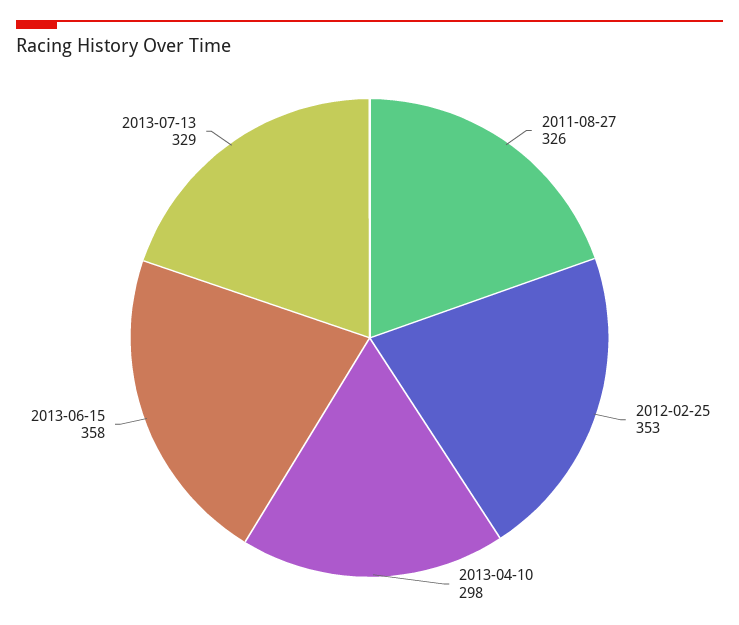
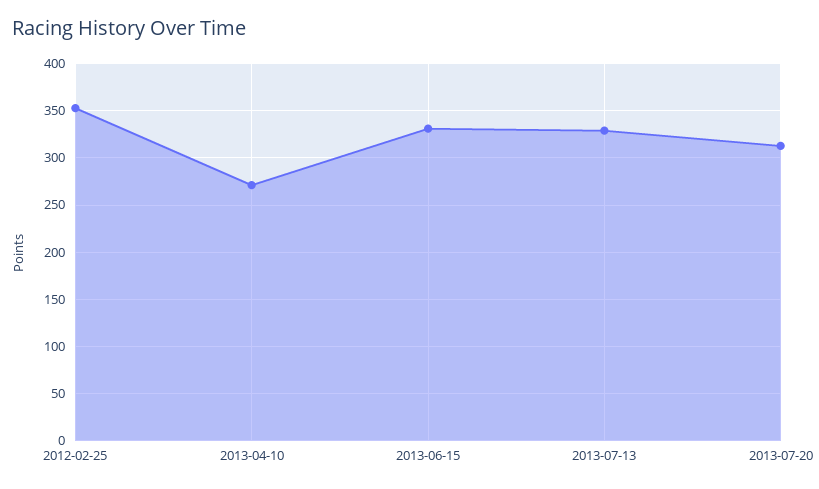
2011-08-27: 326 -> none
2013-04-10: 298 -> 270
2013-06-15: 358 -> 330
2013-07-20: none -> 310

